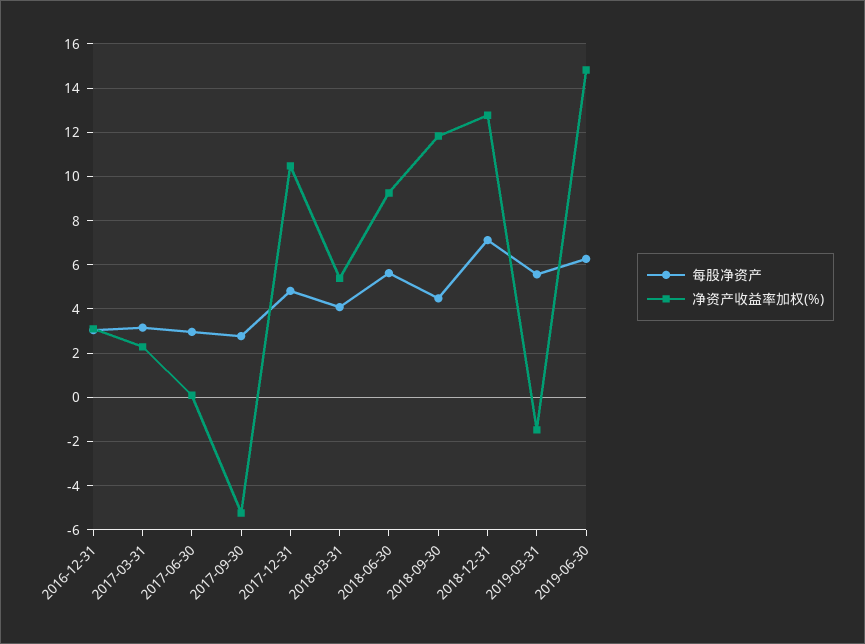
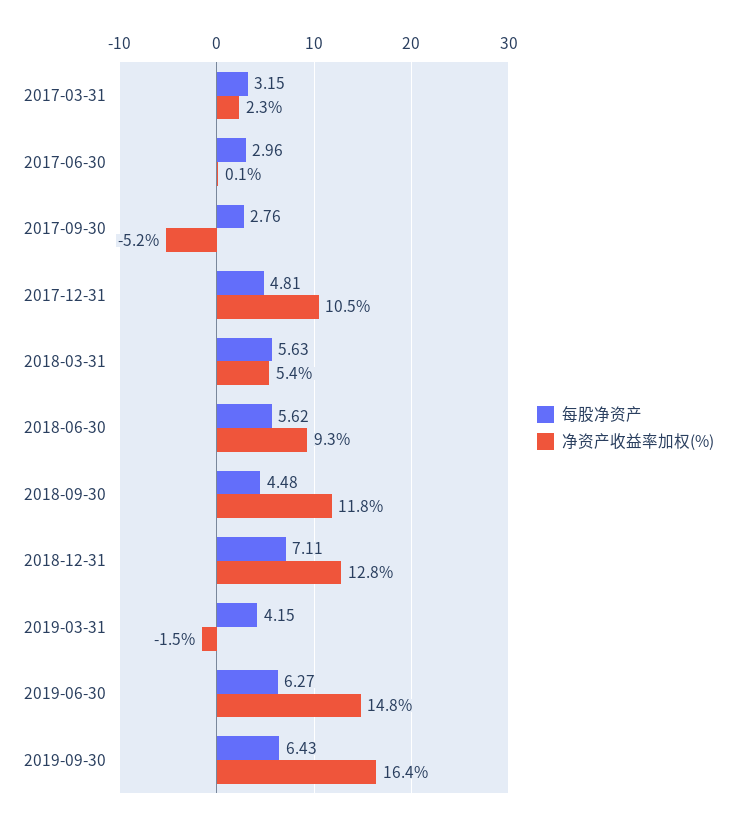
每股净资产, 2016-12-31: 3 -> none
净资产收益率加权(%), 2016-12-31: 3 -> none
每股净资产, 2018-03-31: 4 -> 5.63
每股净资产, 2019-03-31: 5.5 -> 4.15
每股净资产, 2019-09-30: none -> 6.43
净资产收益率加权(%), 2019-09-30: none -> 16.4

